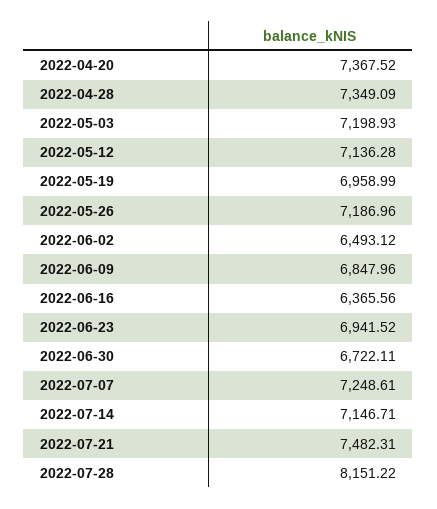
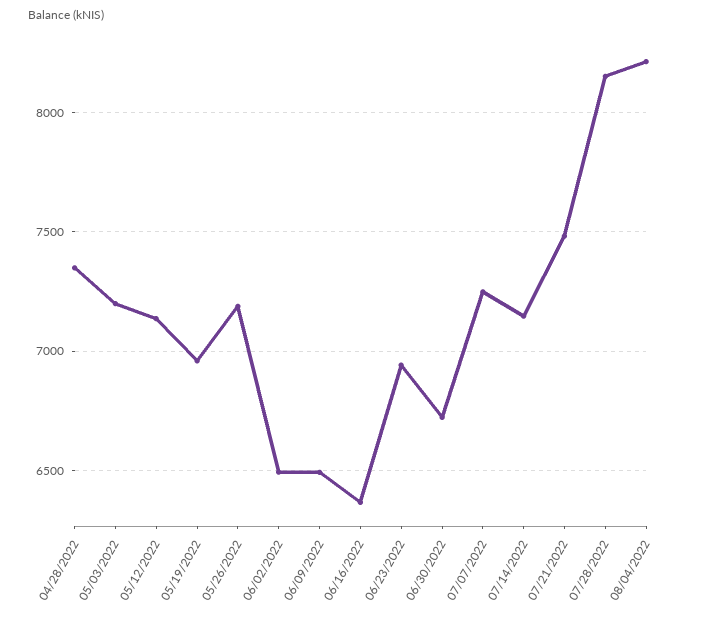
2022-04-20: 7367.52 -> none
2022-06-09: 6847.96 -> 6500
08/04/2022: none -> 8200

